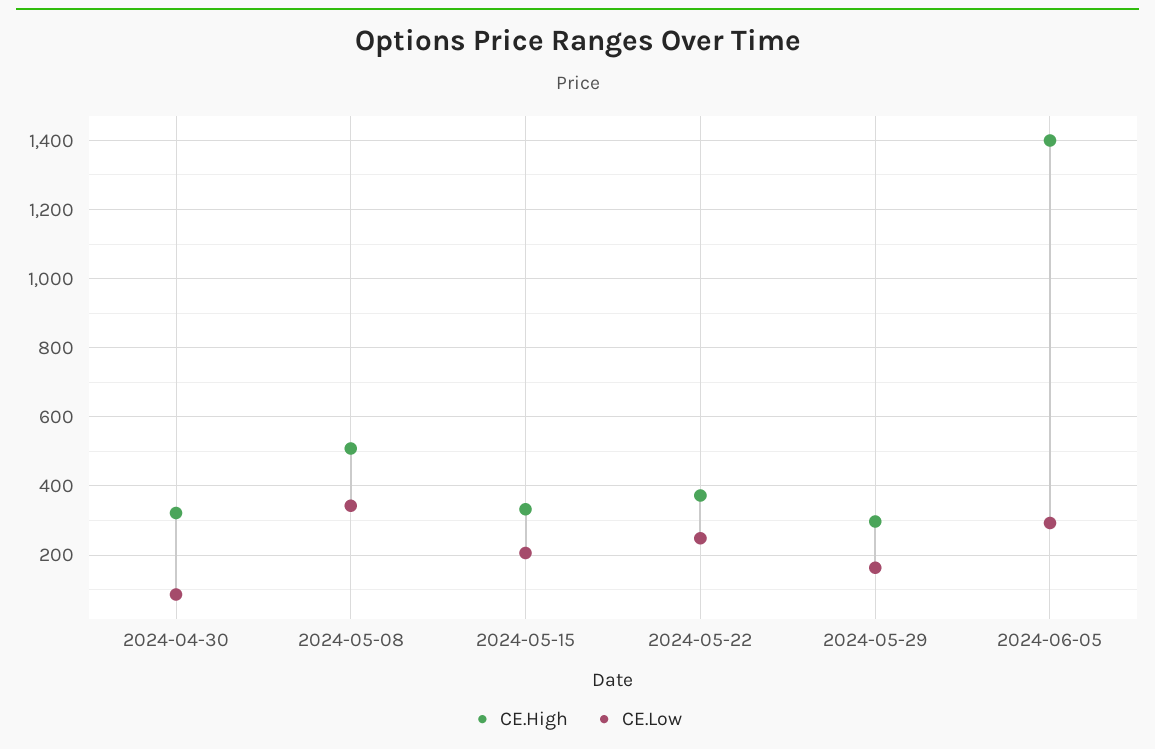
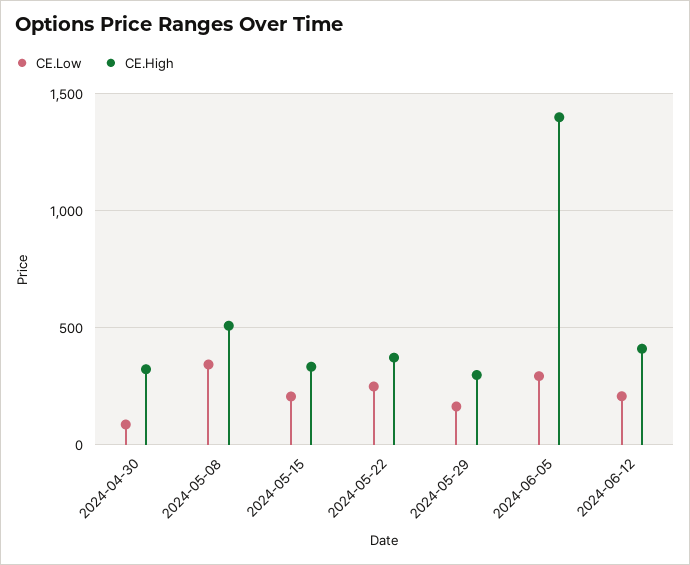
CE.Low, 2024-06-12: none -> 200
CE.High, 2024-06-12: none -> 400

